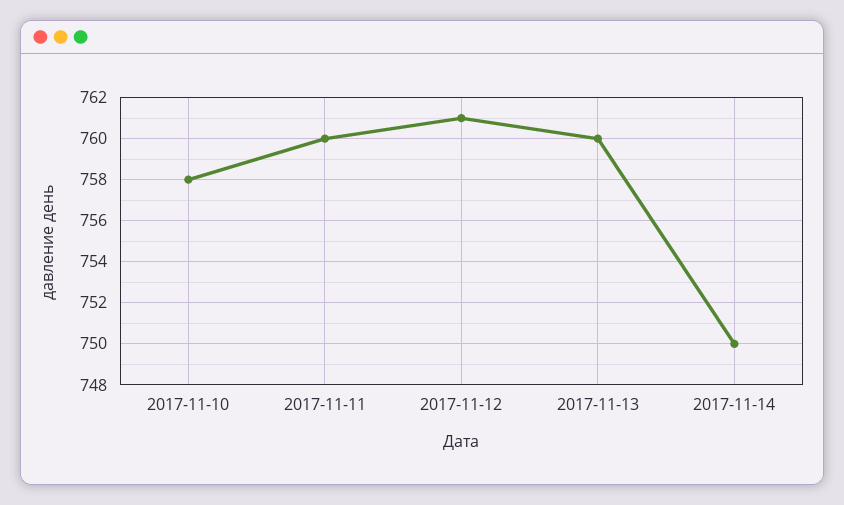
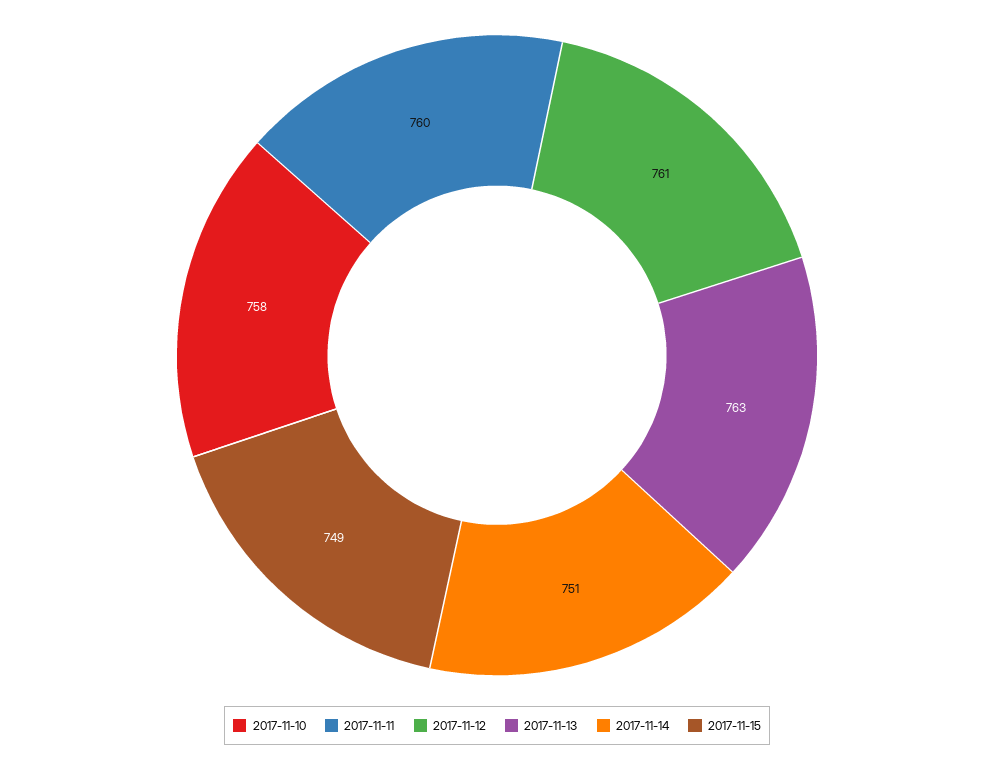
2017-11-13: 760 -> 763
2017-11-14: 750 -> 751
2017-11-15: none -> 749

